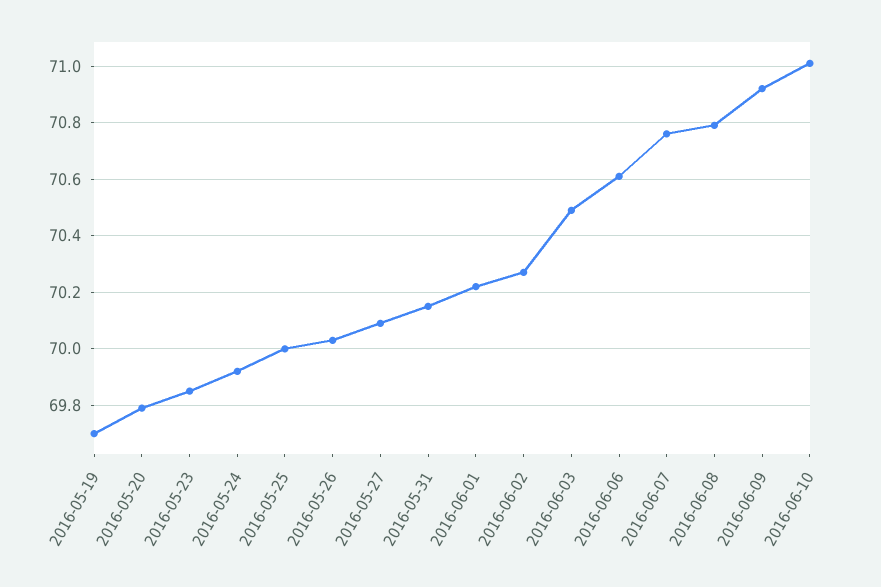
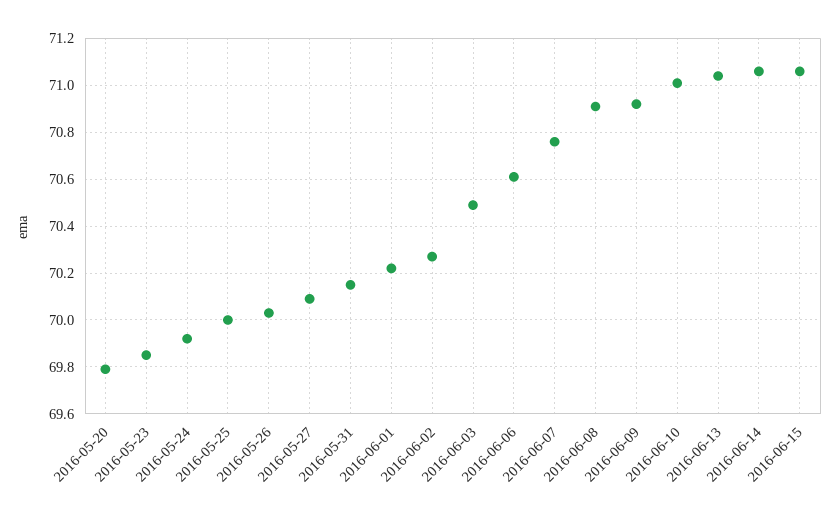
2016-05-19: 69.7 -> none
2016-06-08: 70.8 -> 70.9
2016-06-13: none -> 71.05
2016-06-14: none -> 71.05
2016-06-15: none -> 71.05

